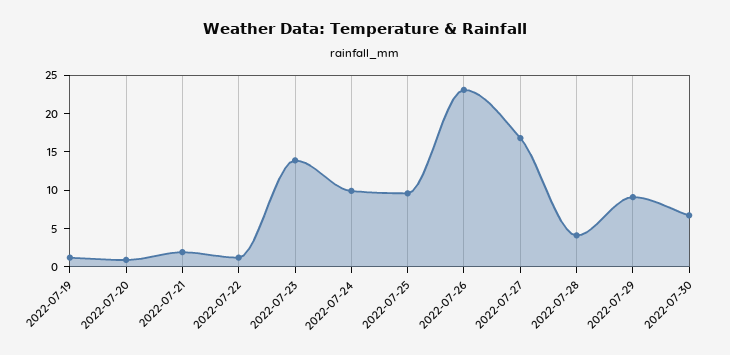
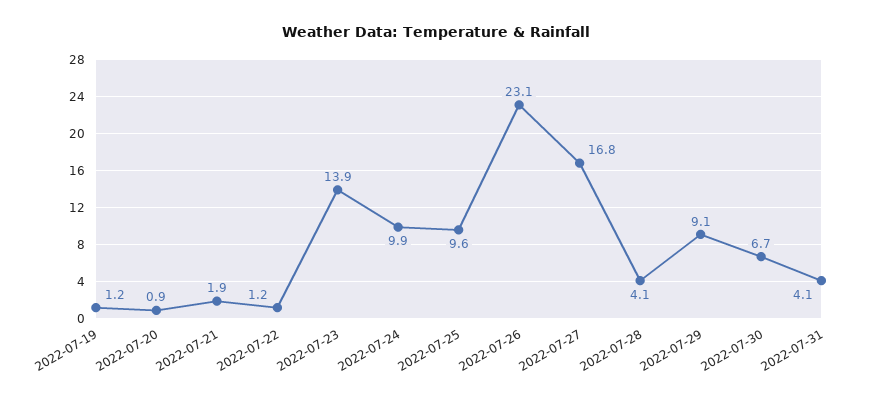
2022-07-31: none -> 4.1

